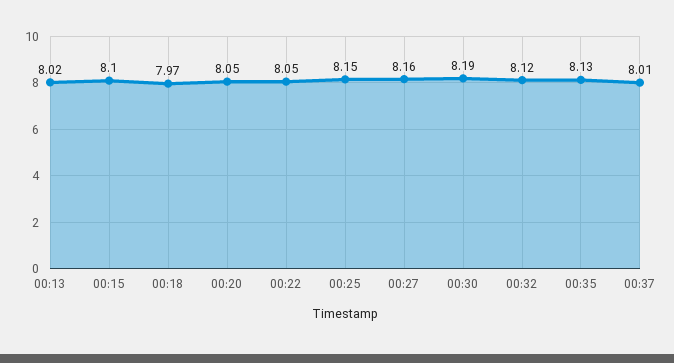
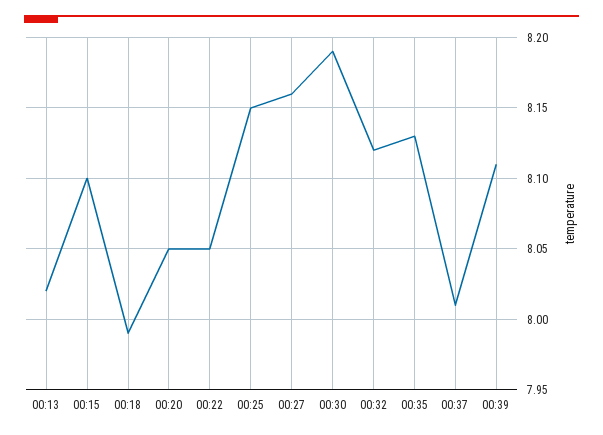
00:18: 7.97 -> 7.99
00:39: none -> 8.11

